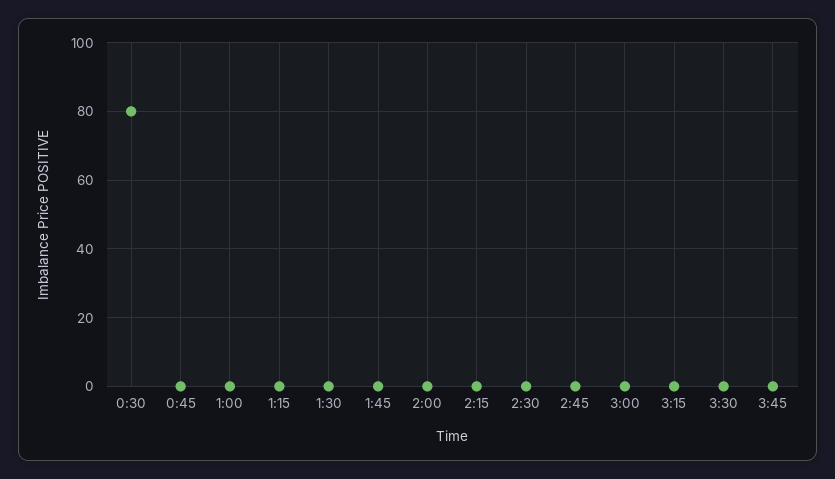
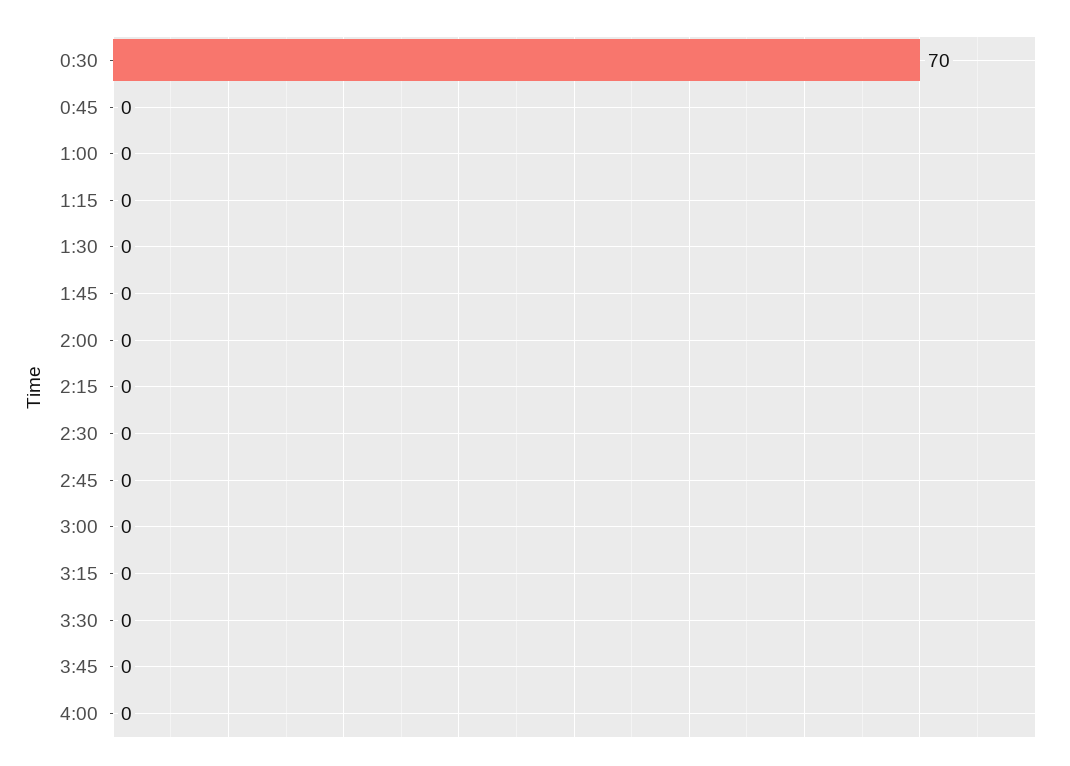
0:30: 80 -> 70
4:00: none -> 0

